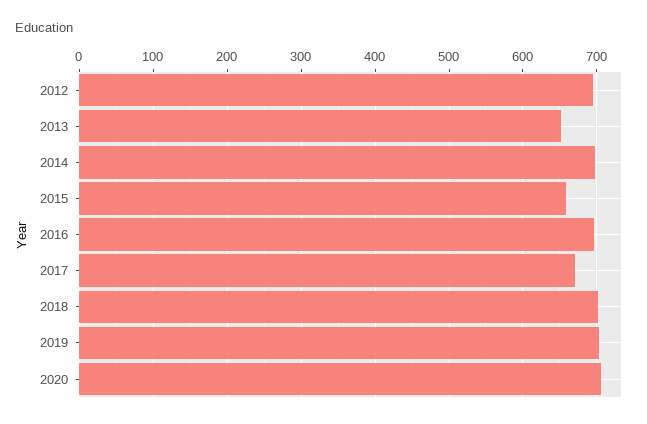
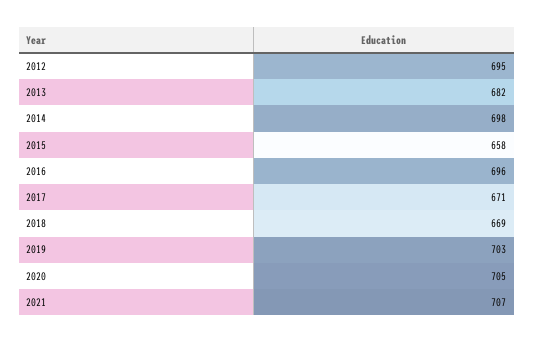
2013: 650 -> 682
2018: 700 -> 669
2021: none -> 707

